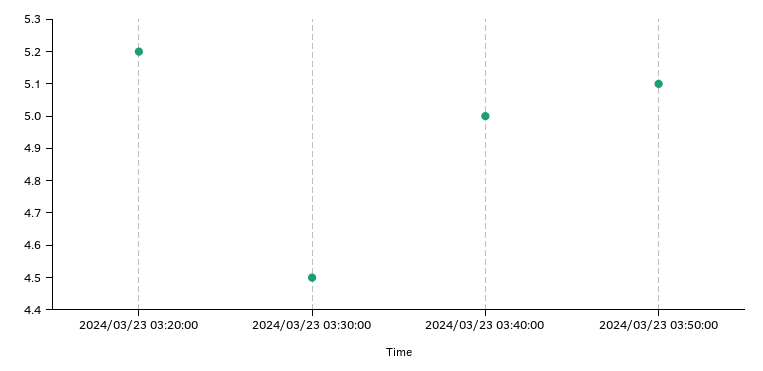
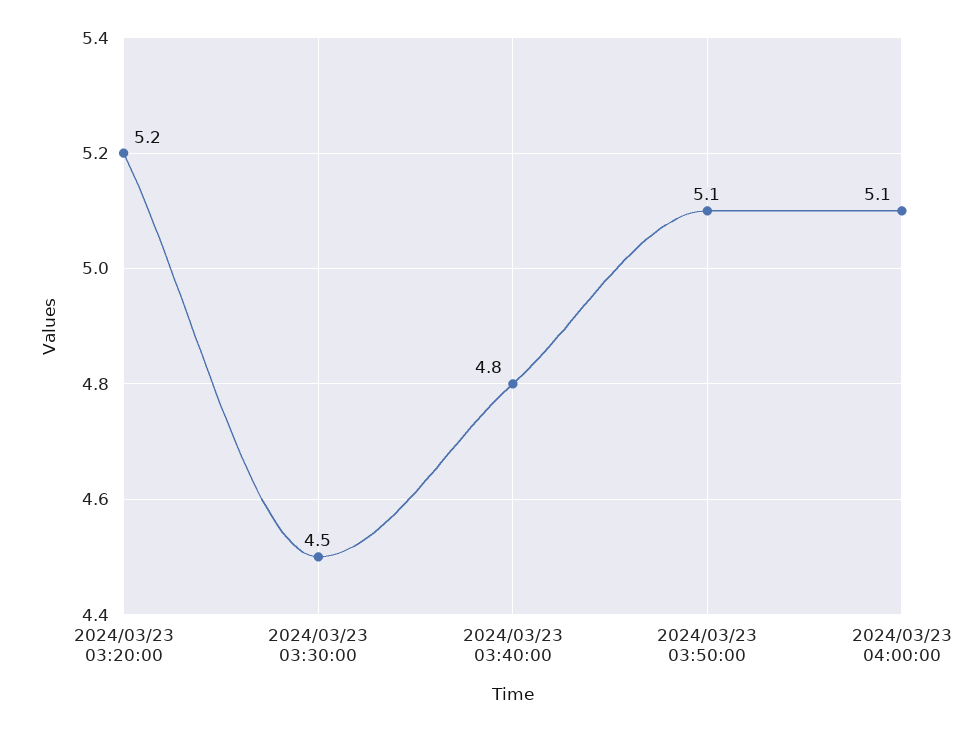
2024/03/23 03:40:00: 5 -> 4.8
2024/03/23 04:00:00: none -> 5.1

